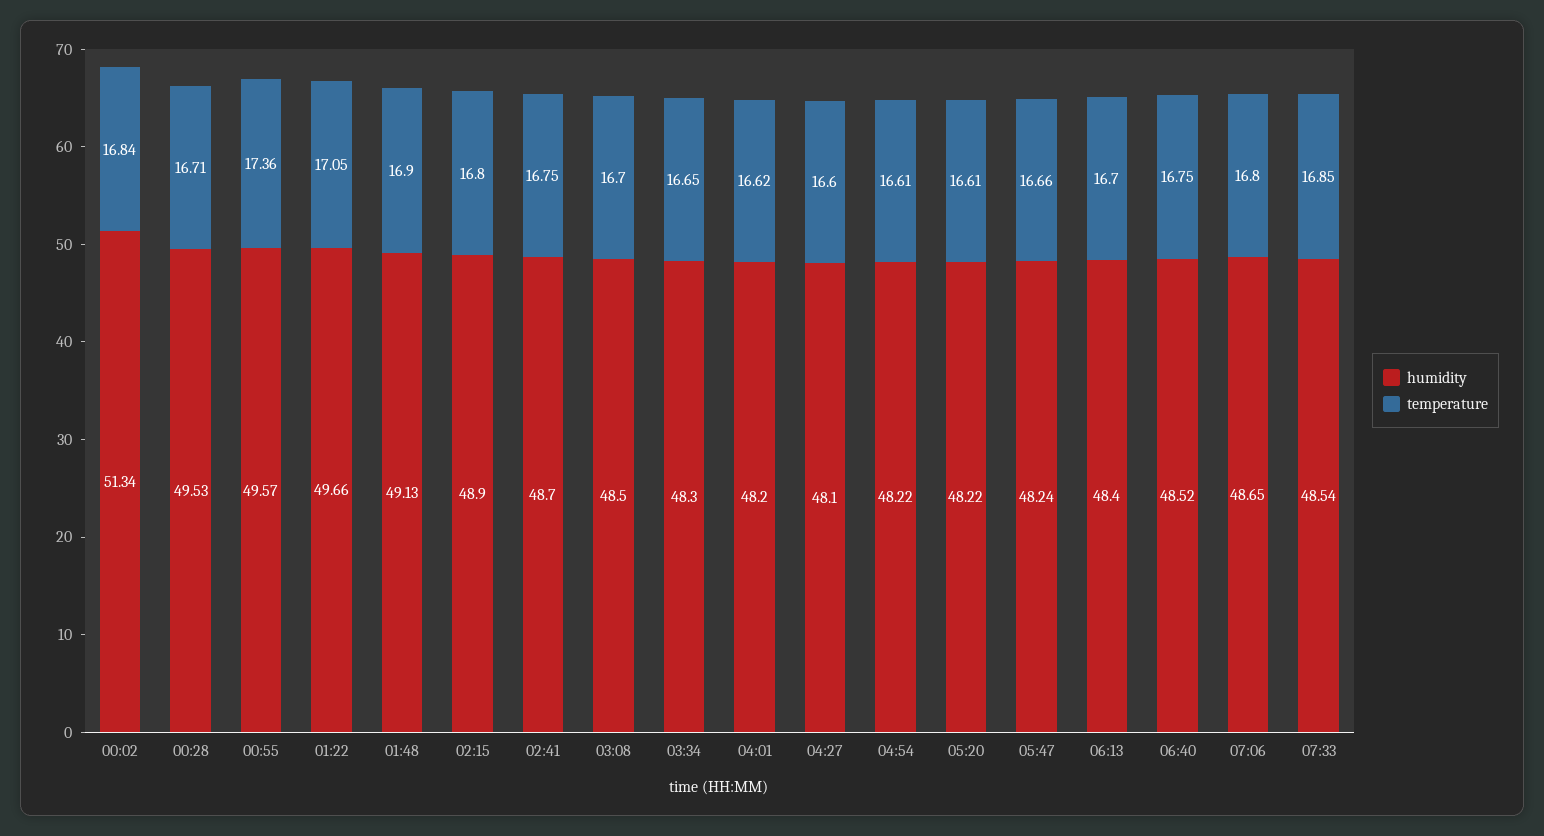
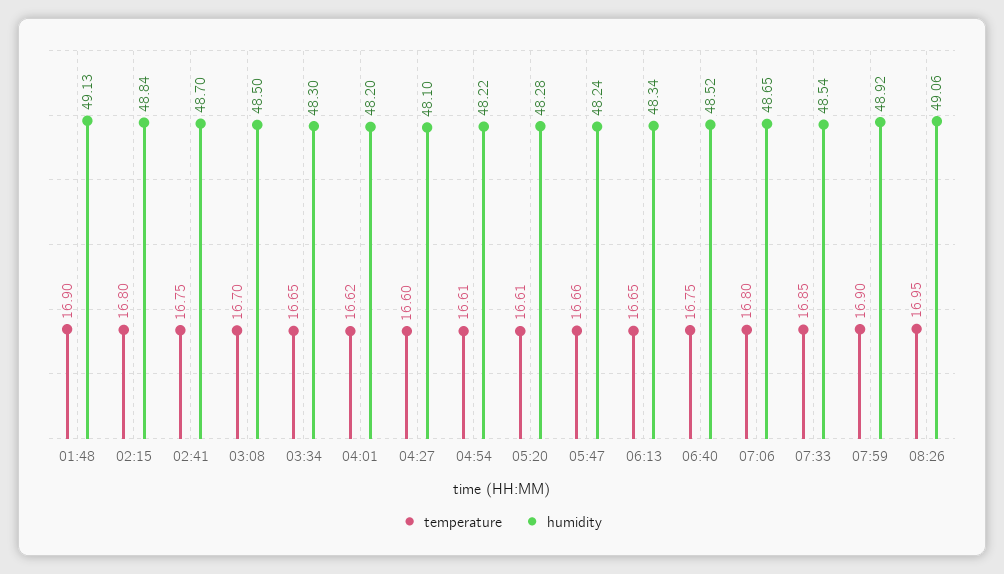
humidity, 00:02: 51.34 -> none
temperature, 00:02: 16.84 -> none
humidity, 00:28: 49.53 -> none
temperature, 00:28: 16.71 -> none
humidity, 00:55: 49.57 -> none
temperature, 00:55: 17.36 -> none
humidity, 01:22: 49.66 -> none
temperature, 01:22: 17.05 -> none
humidity, 02:15: 48.9 -> 48.84
humidity, 05:20: 48.22 -> 48.28
humidity, 06:13: 48.4 -> 48.34
temperature, 06:13: 16.7 -> 16.65
temperature, 07:59: none -> 16.9
humidity, 07:59: none -> 48.92
temperature, 08:26: none -> 16.95
humidity, 08:26: none -> 49.06

